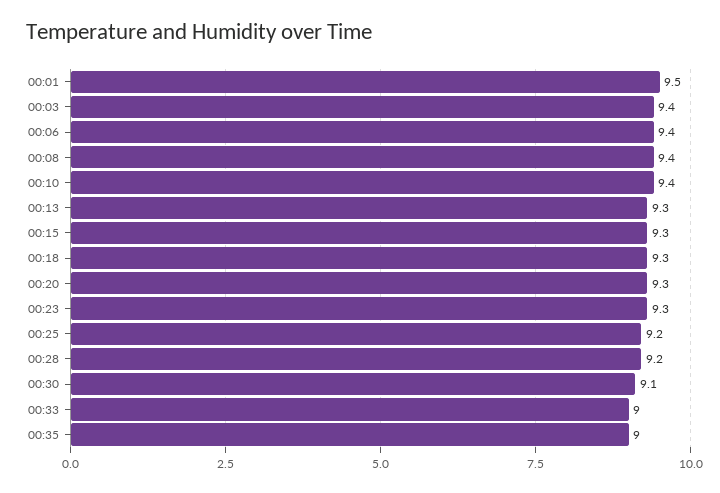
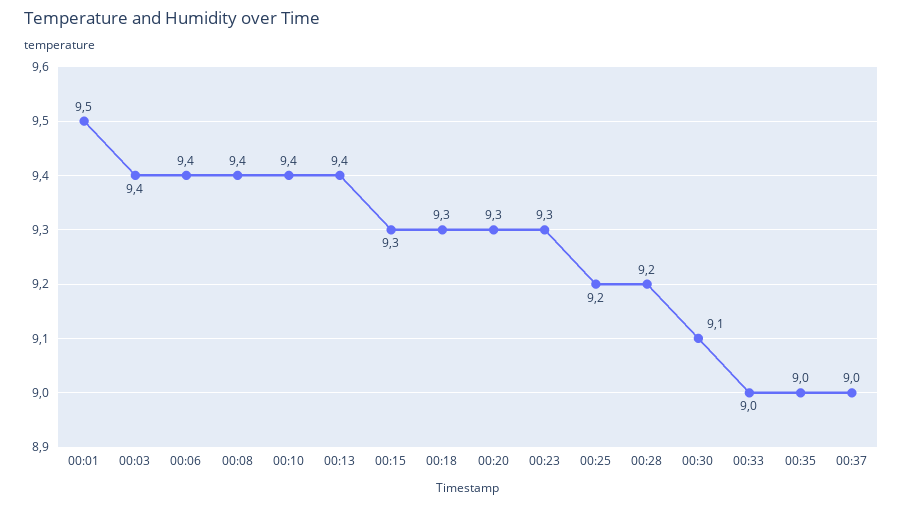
00:13: 9.3 -> 9.4
00:37: none -> 9

